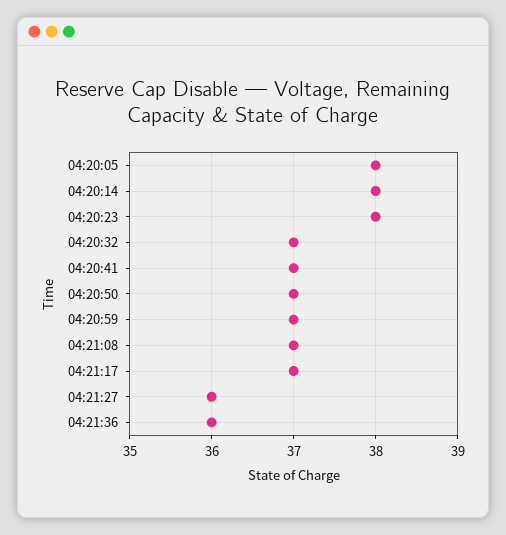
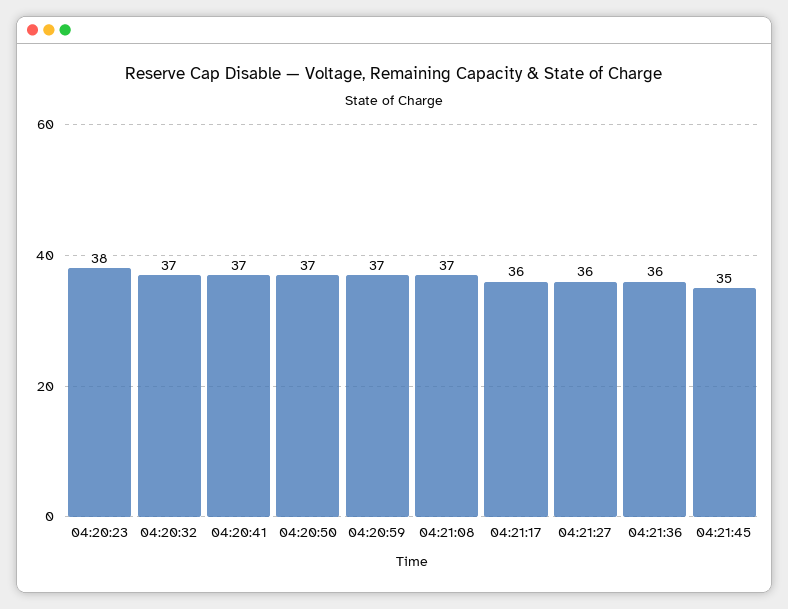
04:20:05: 38 -> none
04:20:14: 38 -> none
04:21:17: 37 -> 36
04:21:45: none -> 35

